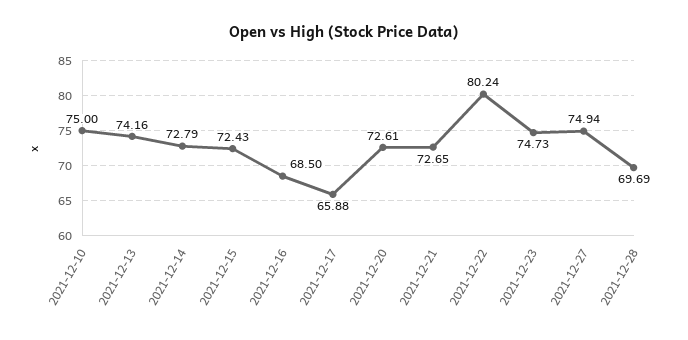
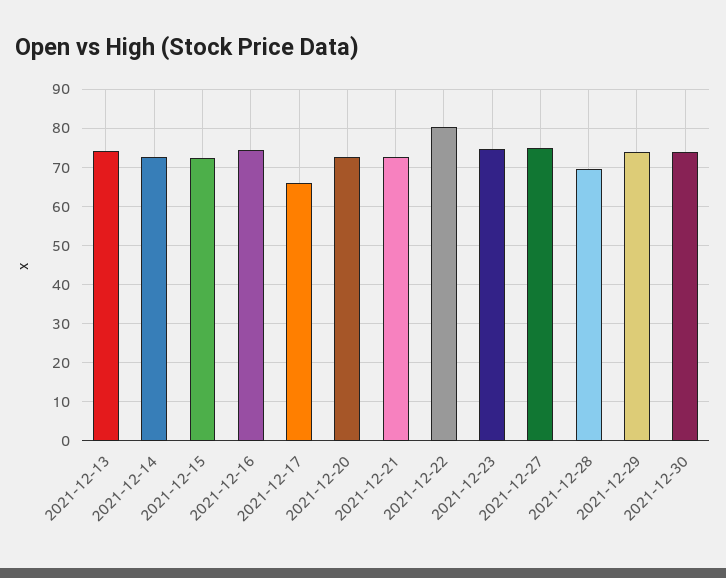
2021-12-10: 75 -> none
2021-12-16: 68.5 -> 74
2021-12-29: none -> 74
2021-12-30: none -> 74

